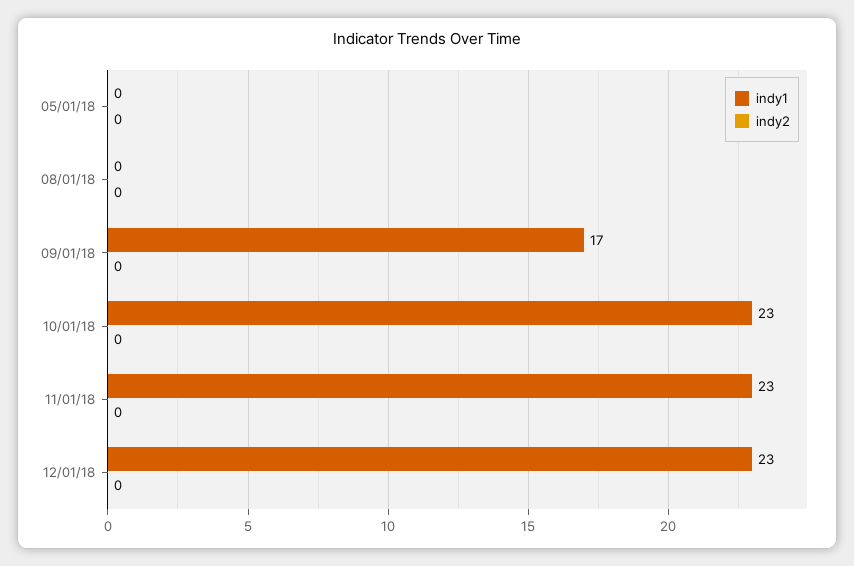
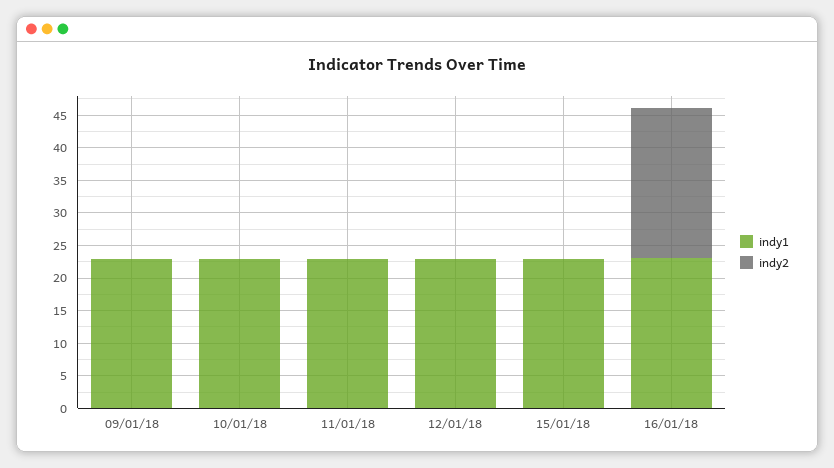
indy1, 05/01/18: 0 -> none
indy2, 05/01/18: 0 -> none
indy1, 08/01/18: 0 -> none
indy2, 08/01/18: 0 -> none
indy1, 09/01/18: 17 -> 22.5
indy1, 15/01/18: none -> 22.5
indy2, 15/01/18: none -> 0
indy1, 16/01/18: none -> 22.5
indy2, 16/01/18: none -> 22.5

